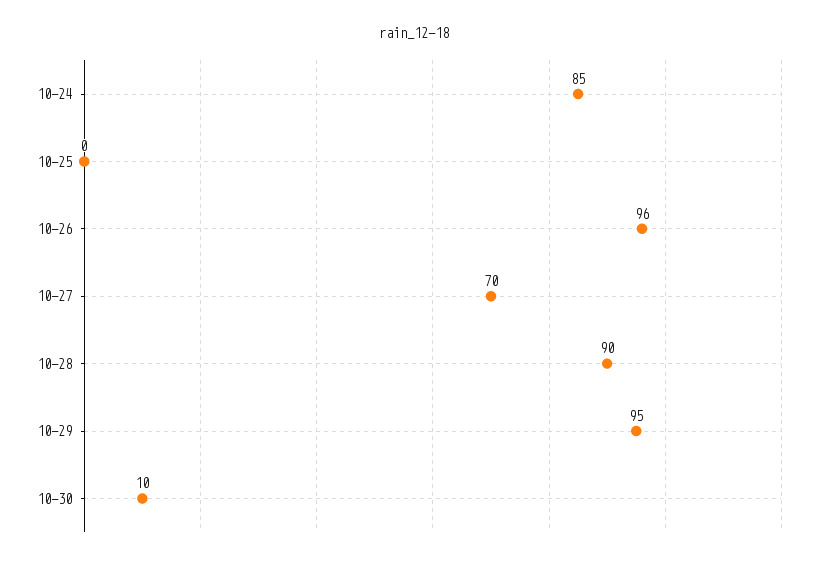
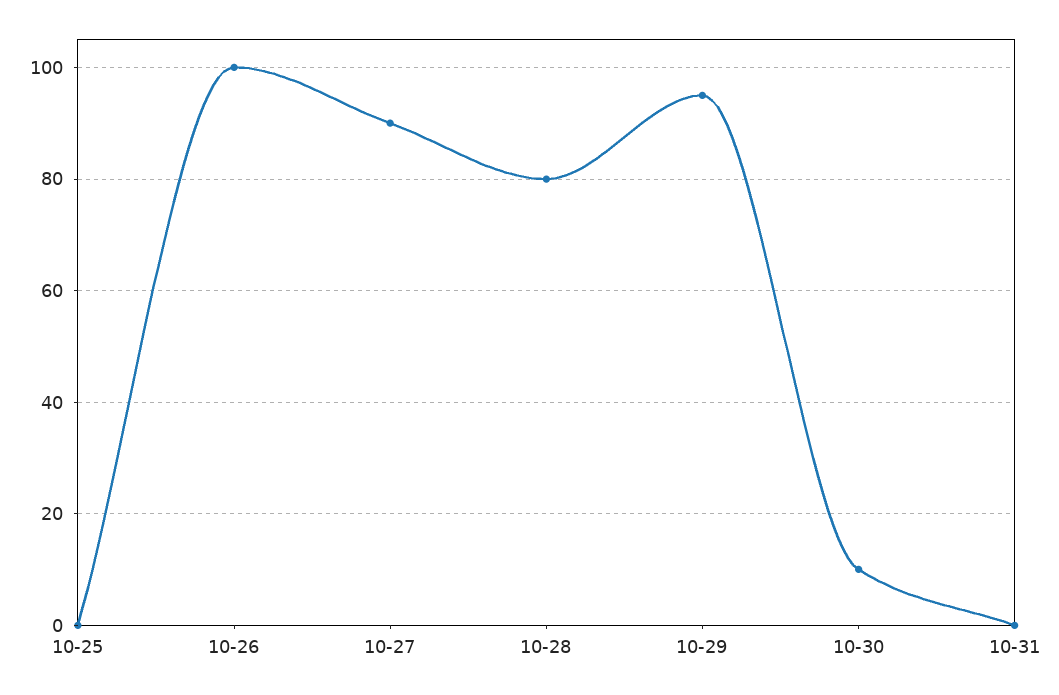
10-24: 85 -> none
10-26: 96 -> 100
10-27: 70 -> 90
10-28: 90 -> 80
10-31: none -> 0

